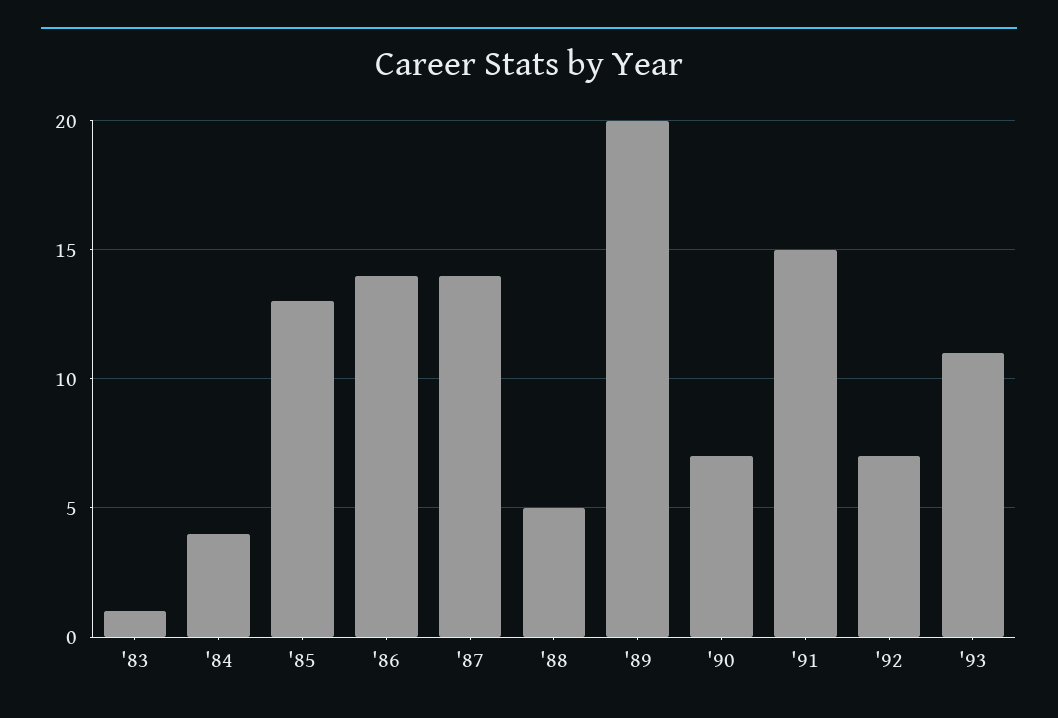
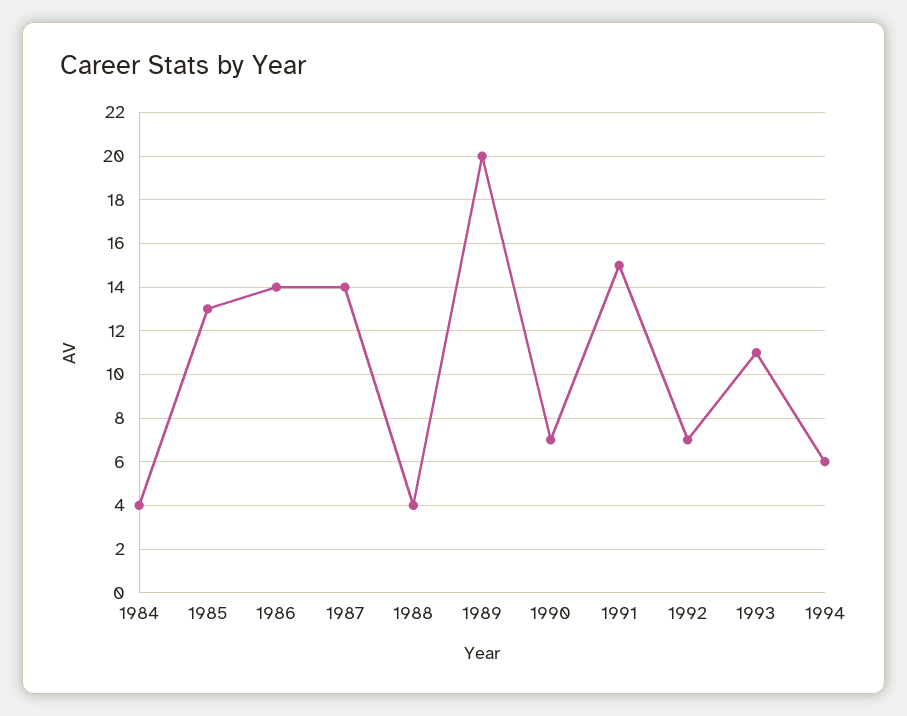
'83: 1 -> none
'88: 5 -> 4
1994: none -> 6

